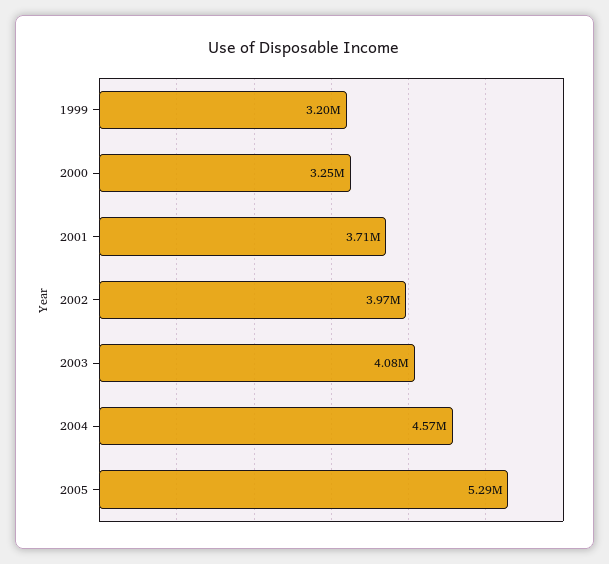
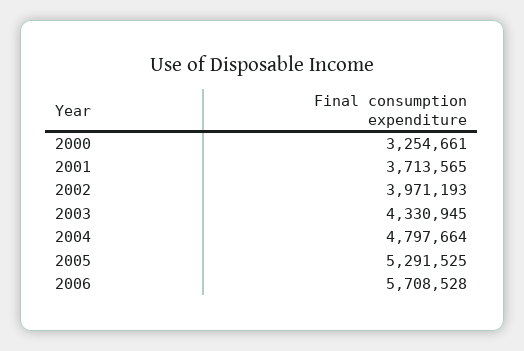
1999: 3200000 -> none
2003: 4080000 -> 4330945
2004: 4570000 -> 4797664
2006: none -> 5708528

